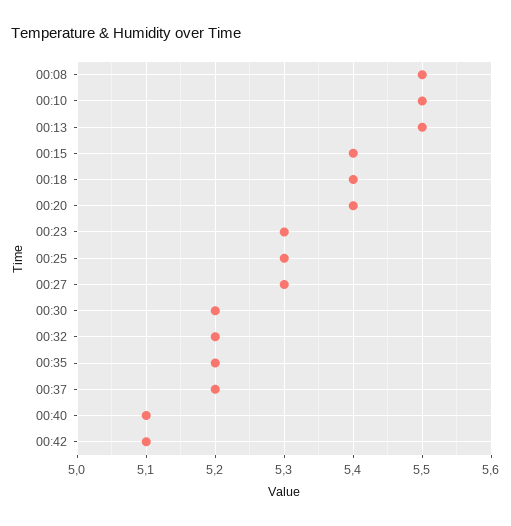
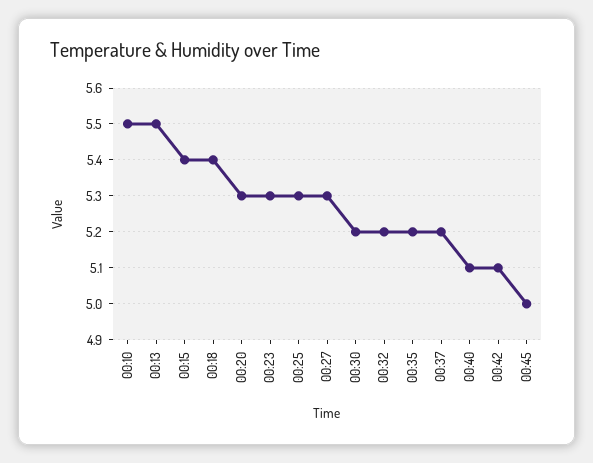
00:08: 5.5 -> none
00:20: 5.4 -> 5.3
00:45: none -> 5

